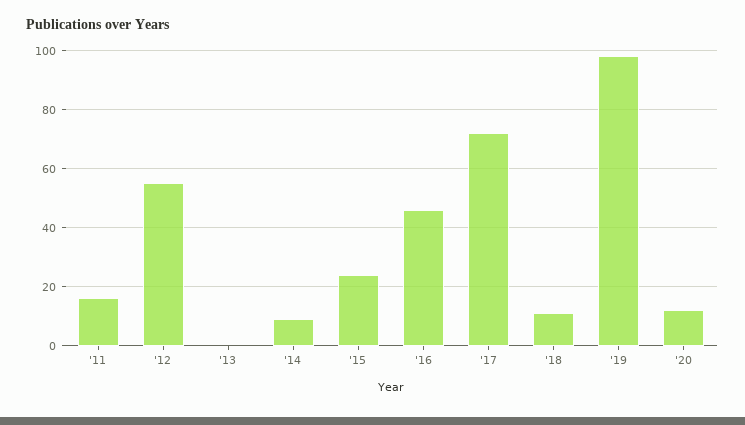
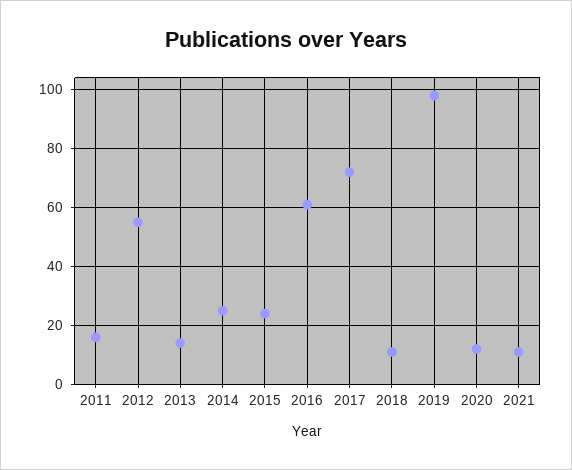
'13: 0 -> 15
'14: 10 -> 25
'16: 45 -> 60
2021: none -> 10

